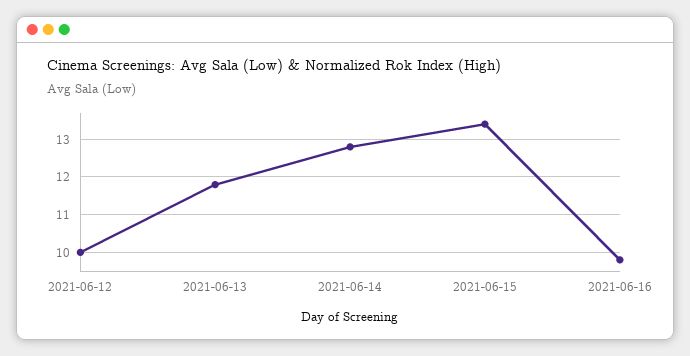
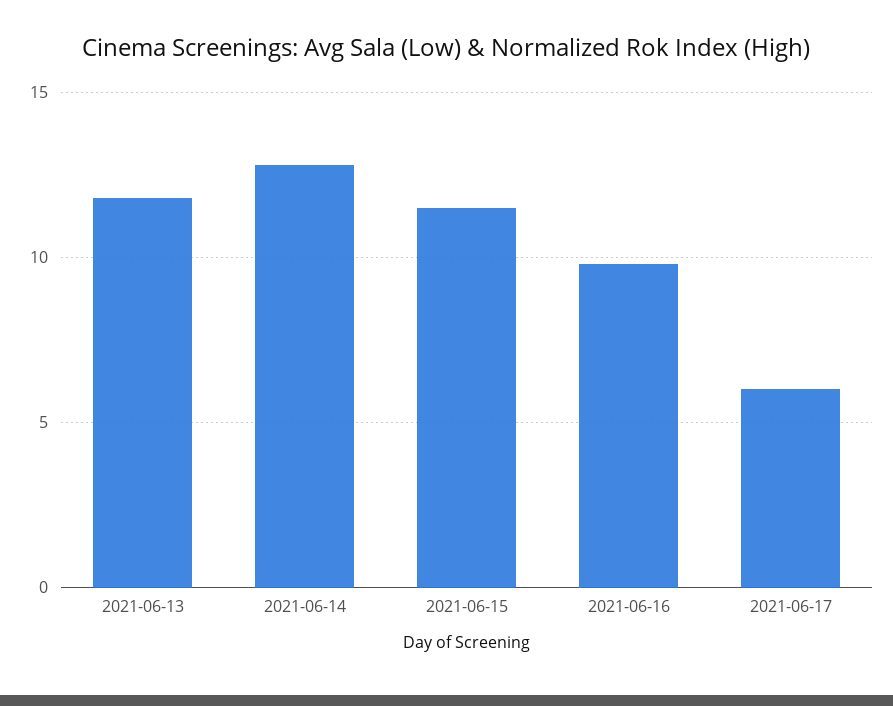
2021-06-12: 10 -> none
2021-06-15: 13.5 -> 11.5
2021-06-17: none -> 6

